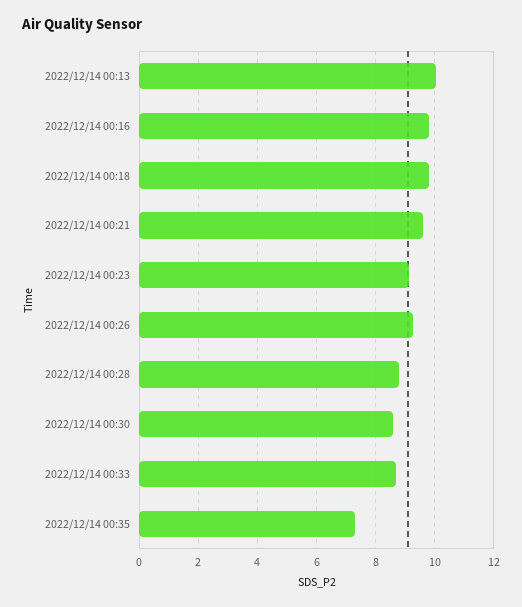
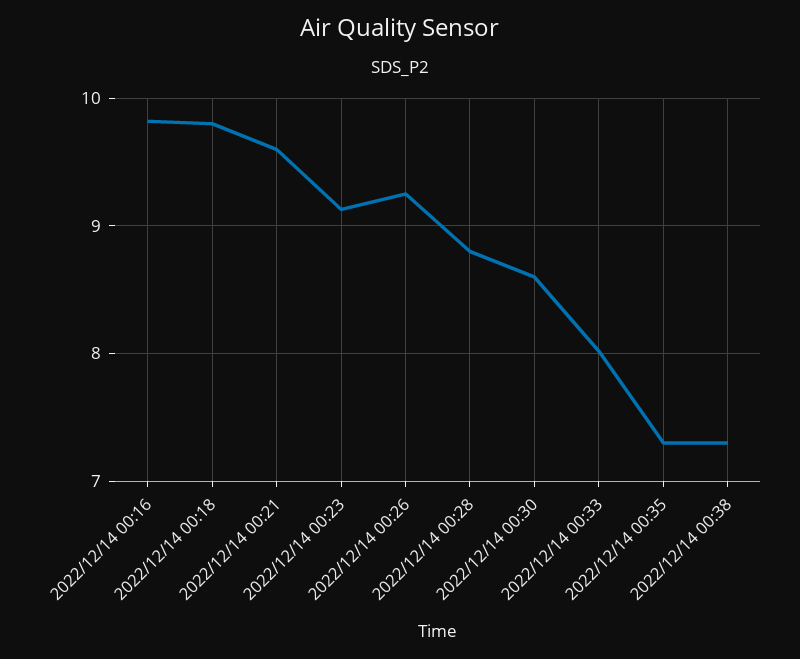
2022/12/14 00:13: 10 -> none
2022/12/14 00:33: 8.75 -> 8
2022/12/14 00:38: none -> 7.3

